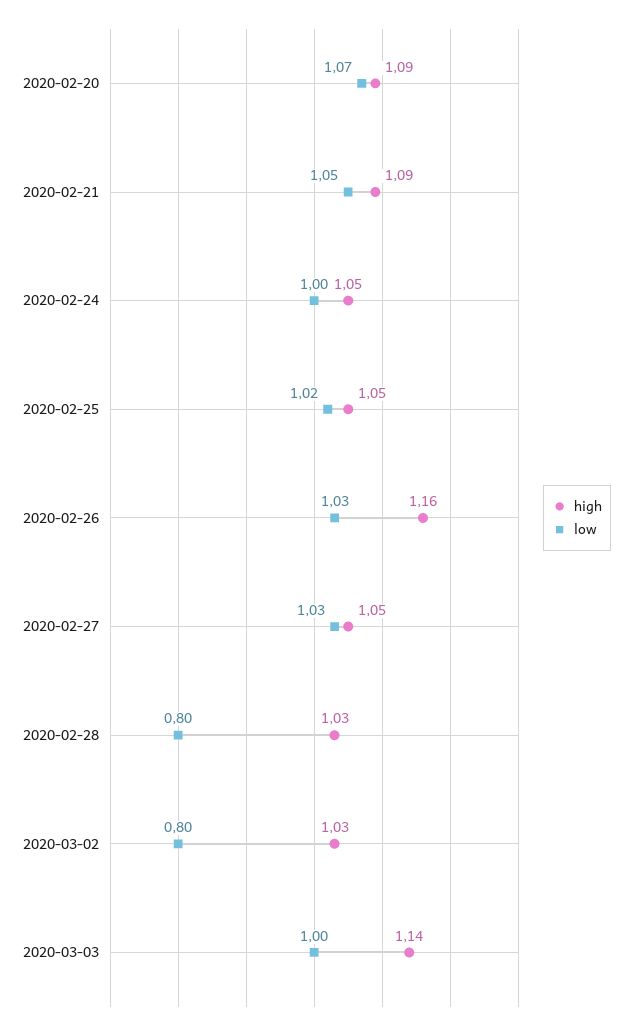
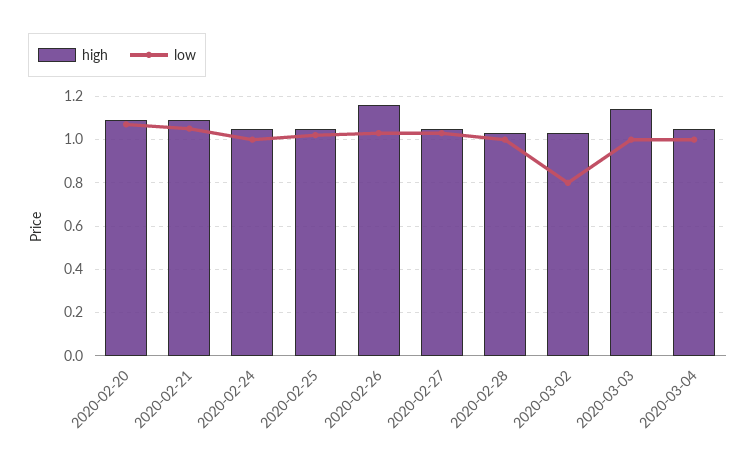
low, 2020-02-28: 0.8 -> 1
high, 2020-03-04: none -> 1.05
low, 2020-03-04: none -> 1

